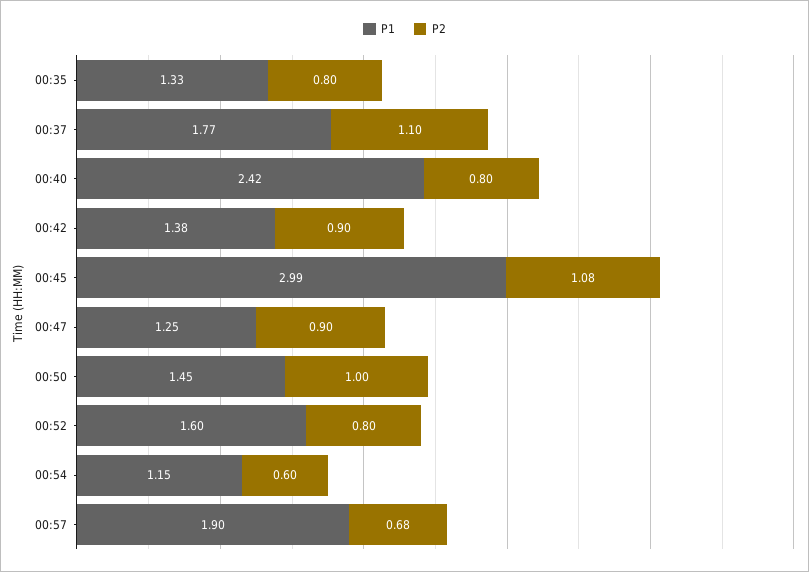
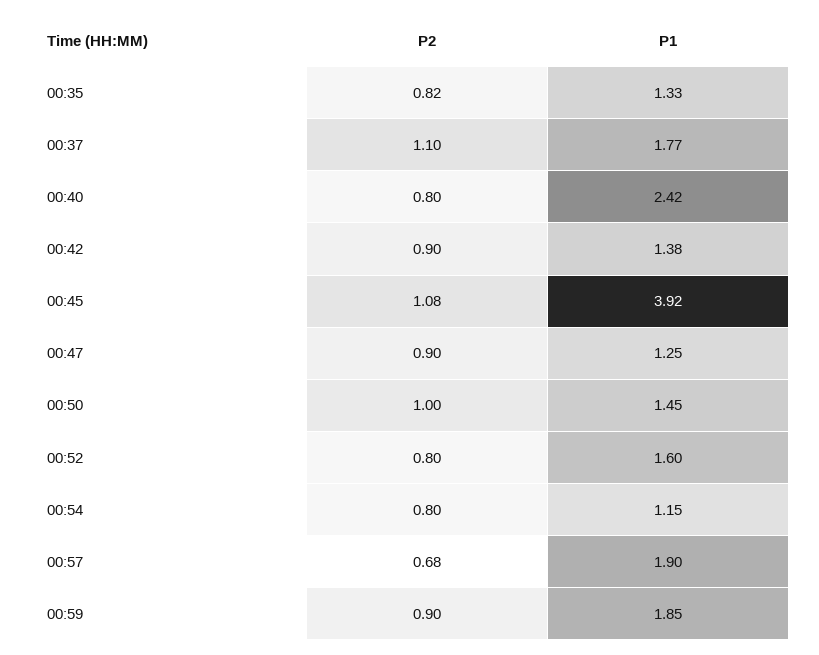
P2, 00:35: 0.8 -> 0.82
P1, 00:45: 2.99 -> 3.92
P2, 00:54: 0.6 -> 0.8
P2, 00:59: none -> 0.9
P1, 00:59: none -> 1.85

